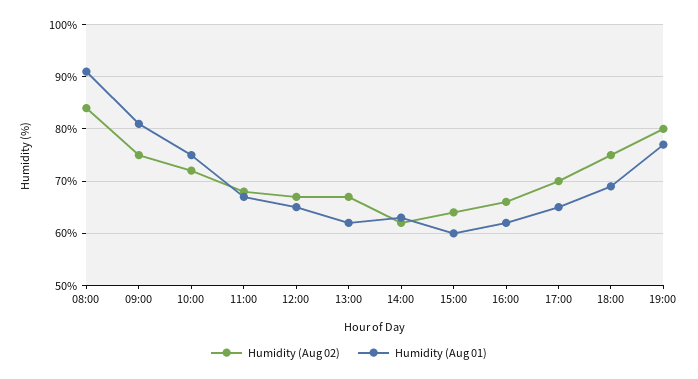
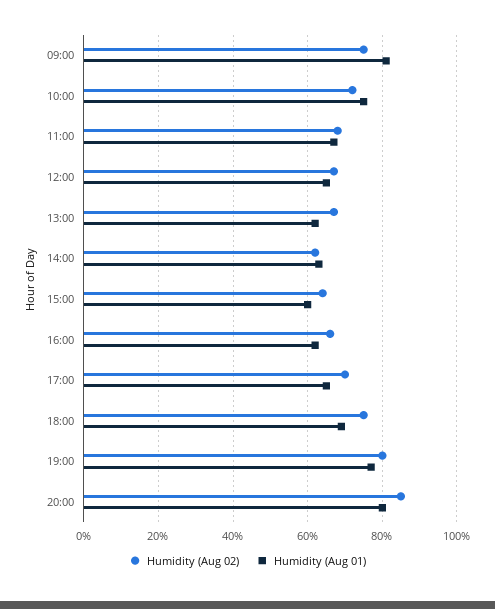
Humidity (Aug 02), 08:00: 85 -> none
Humidity (Aug 01), 08:00: 90 -> none
Humidity (Aug 02), 20:00: none -> 85
Humidity (Aug 01), 20:00: none -> 80

